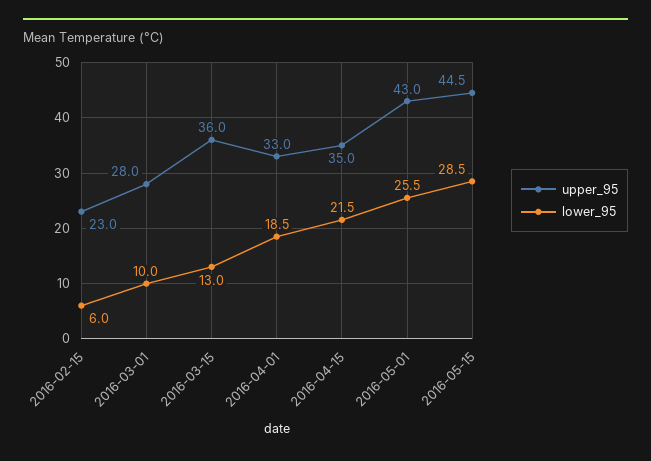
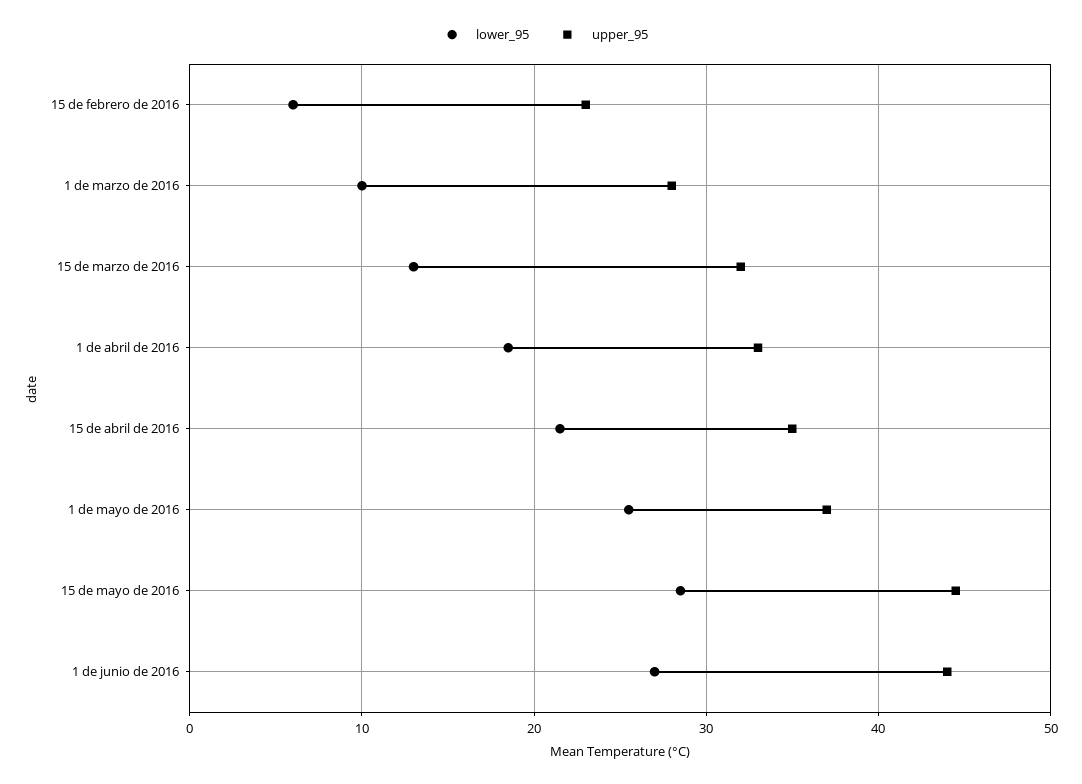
upper_95, 2016-03-15: 36 -> 32
upper_95, 2016-05-01: 43 -> 37
lower_95, 1 de junio de 2016: none -> 27
upper_95, 1 de junio de 2016: none -> 44

